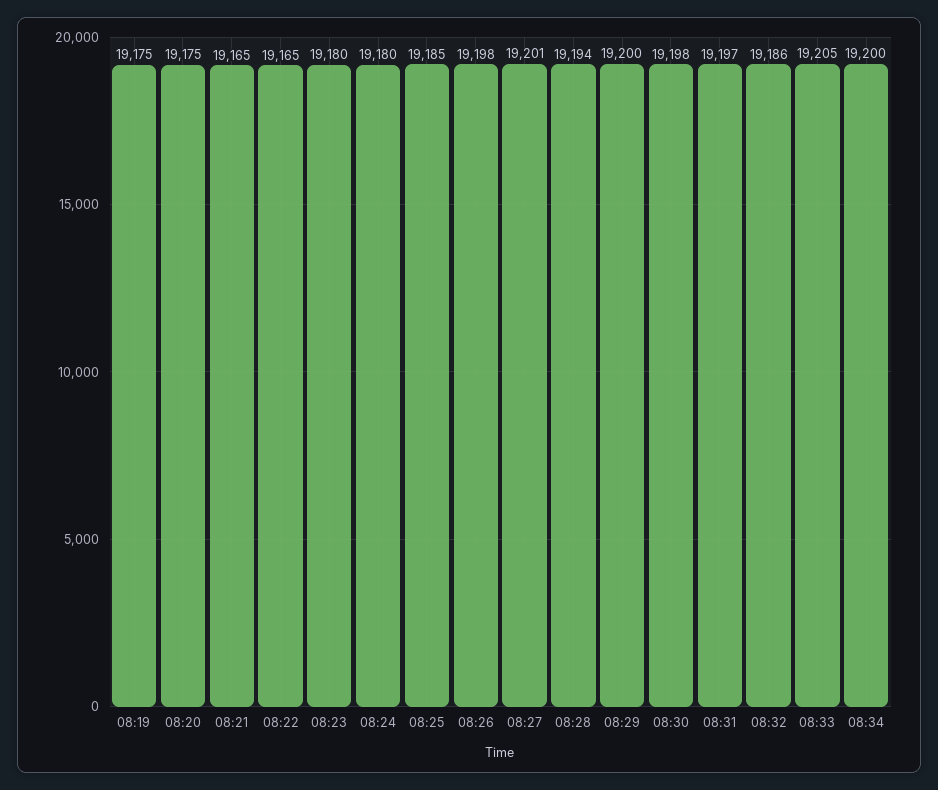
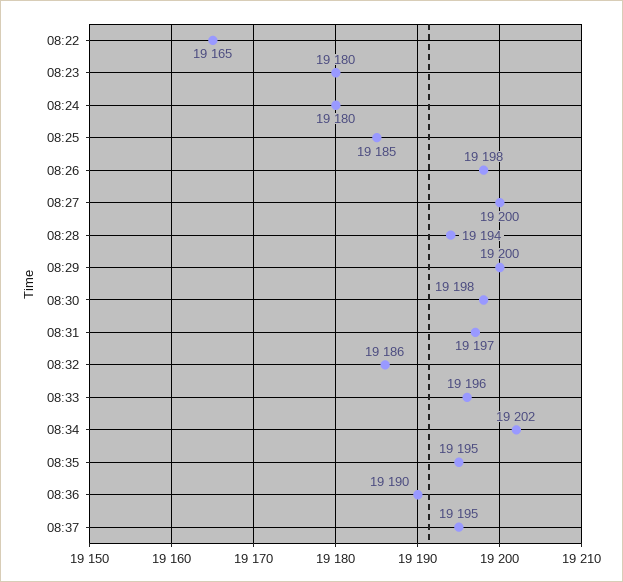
08:19: 19175 -> none
08:20: 19175 -> none
08:21: 19165 -> none
08:27: 19201 -> 19200
08:33: 19205 -> 19196
08:34: 19200 -> 19202
08:35: none -> 19195
08:36: none -> 19190
08:37: none -> 19195

